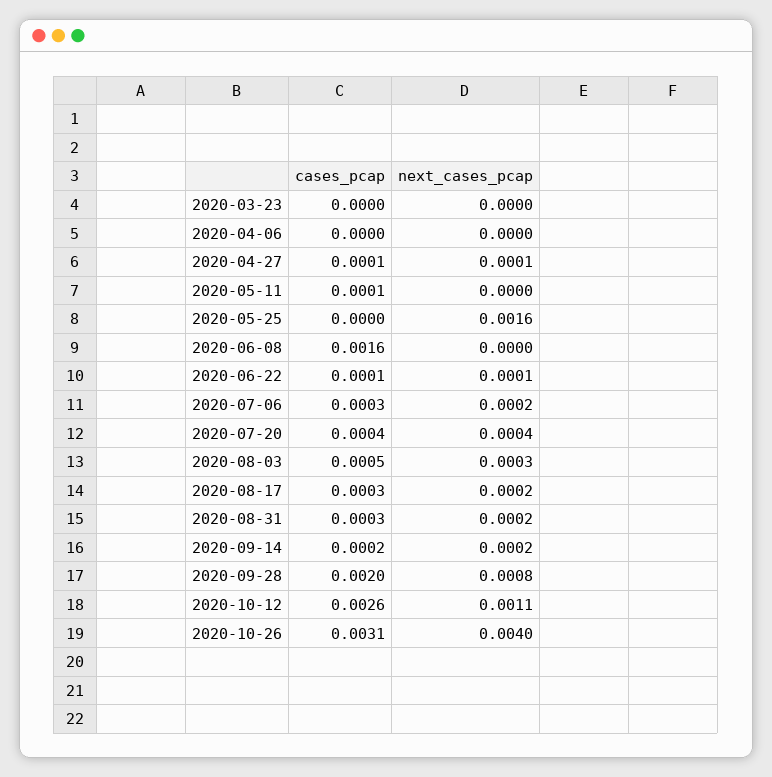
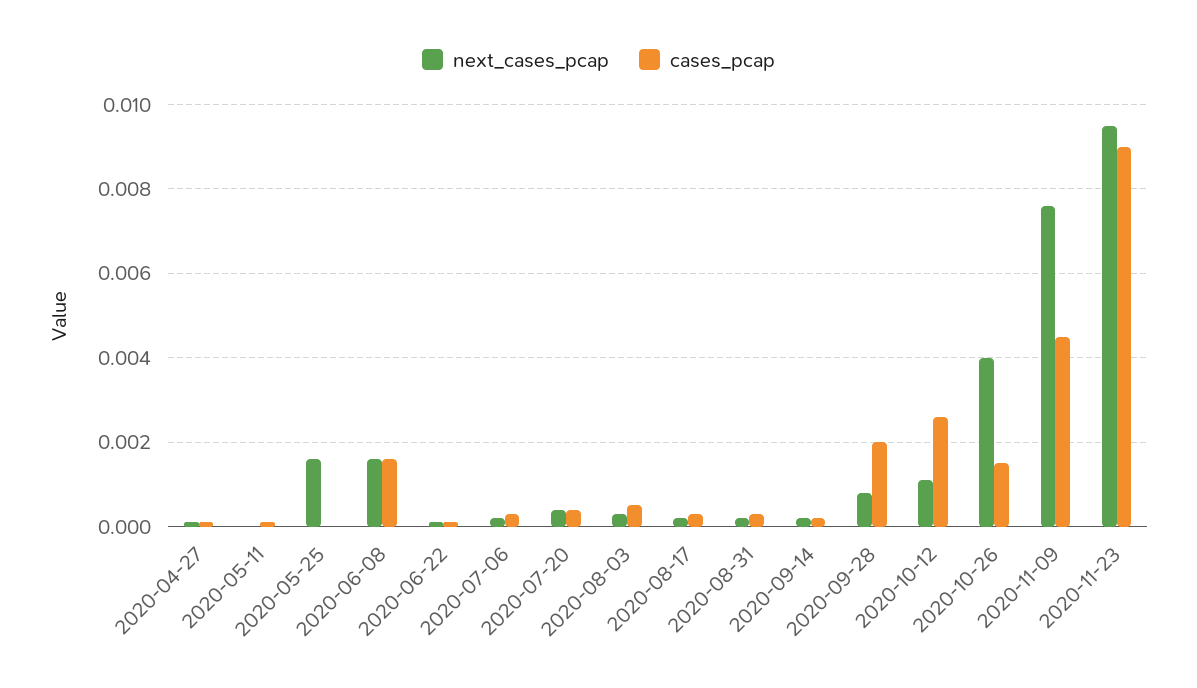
cases_pcap, 2020-03-23: 0 -> none
next_cases_pcap, 2020-03-23: 0 -> none
cases_pcap, 2020-04-06: 0 -> none
next_cases_pcap, 2020-04-06: 0 -> none
next_cases_pcap, 2020-06-08: 0 -> 0.0015
cases_pcap, 2020-10-26: 0.0031 -> 0.0015
next_cases_pcap, 2020-11-09: none -> 0.0075
cases_pcap, 2020-11-09: none -> 0.0045
next_cases_pcap, 2020-11-23: none -> 0.0095
cases_pcap, 2020-11-23: none -> 0.009

